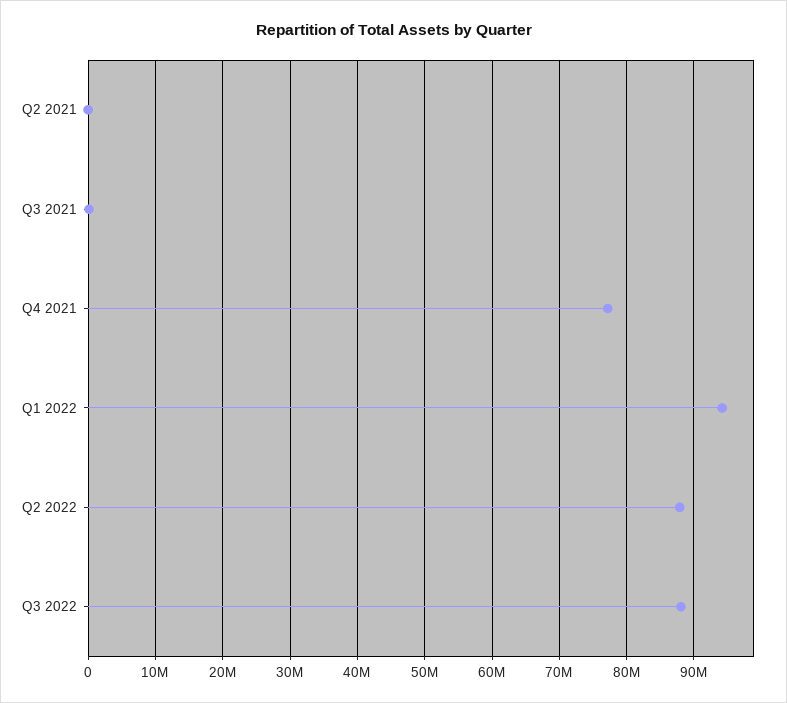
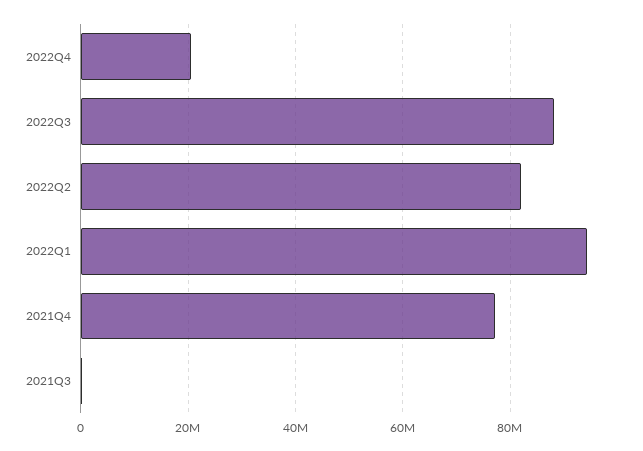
Q2 2021: 0 -> none
Q2 2022: 88000000 -> 82000000
2022Q4: none -> 20000000

